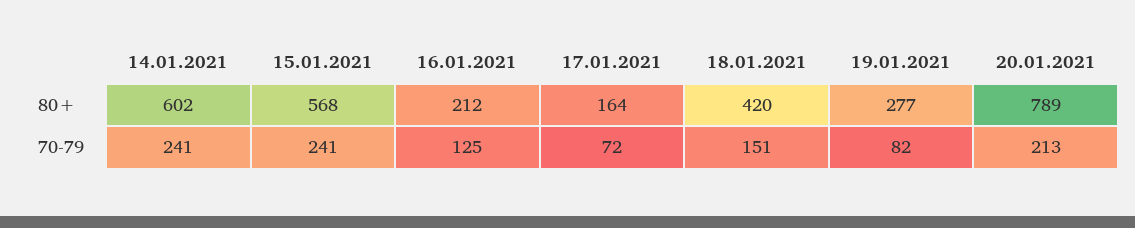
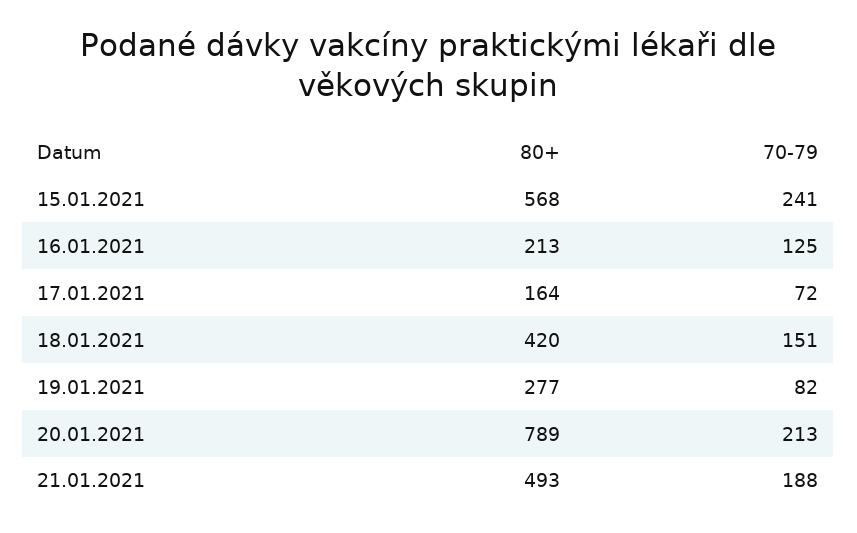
14.01.2021, 80+: 602 -> none
16.01.2021, 80+: 212 -> 213
14.01.2021, 70-79: 241 -> none
21.01.2021, 80+: none -> 493
21.01.2021, 70-79: none -> 188

